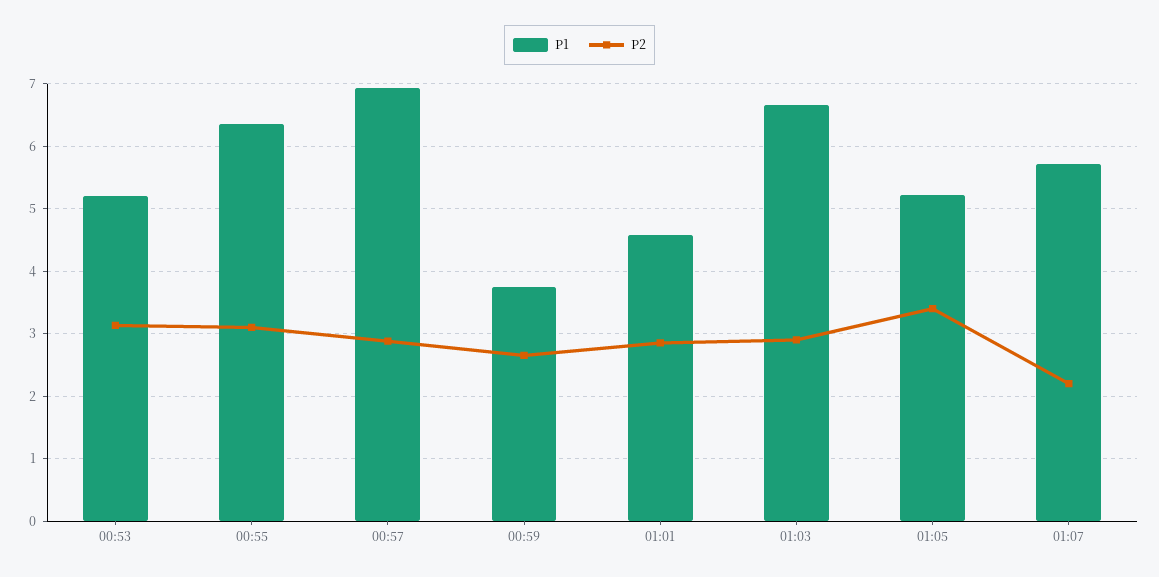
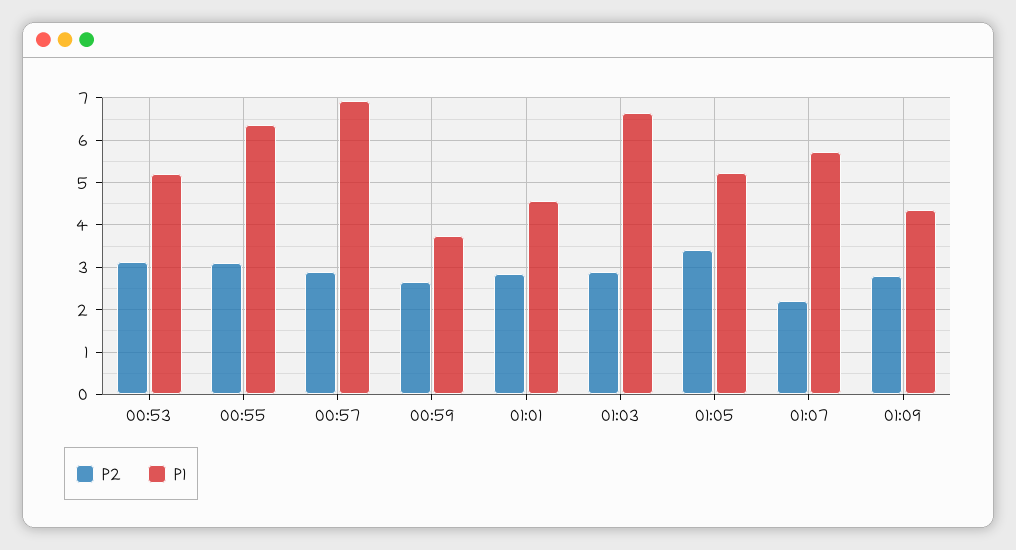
P2, 01:09: none -> 2.8
P1, 01:09: none -> 4.4

